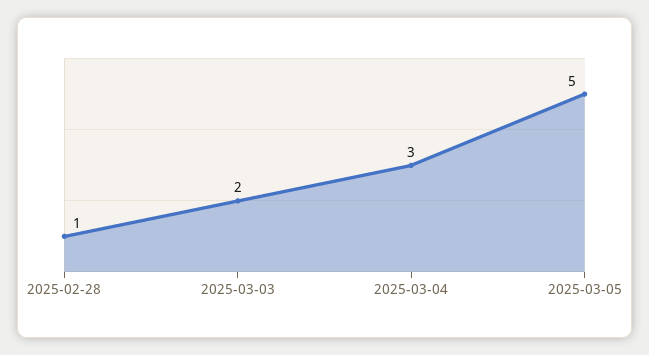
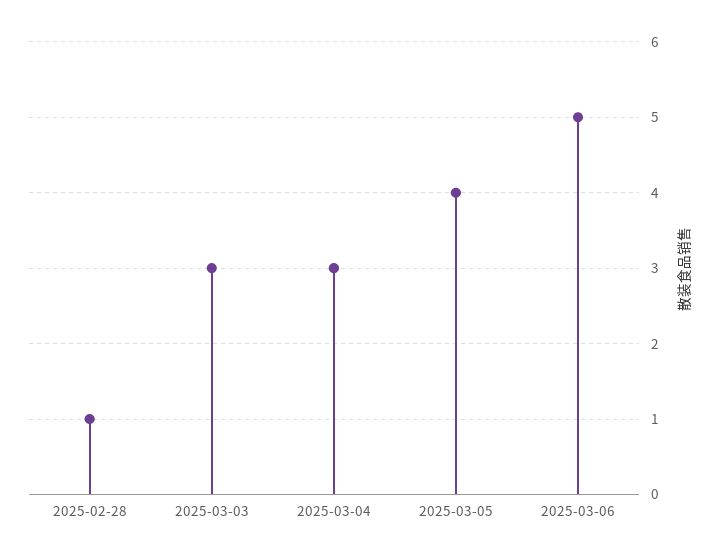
2025-03-03: 2 -> 3
2025-03-05: 5 -> 4
2025-03-06: none -> 5

